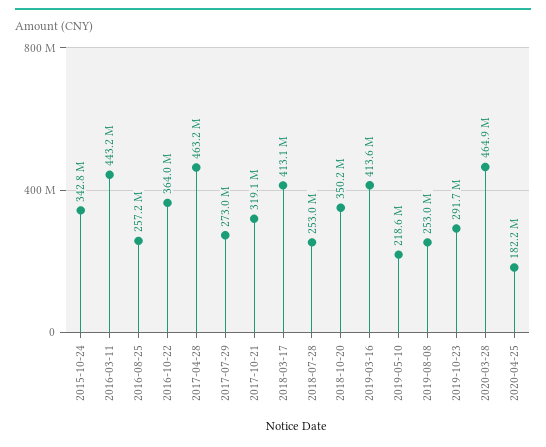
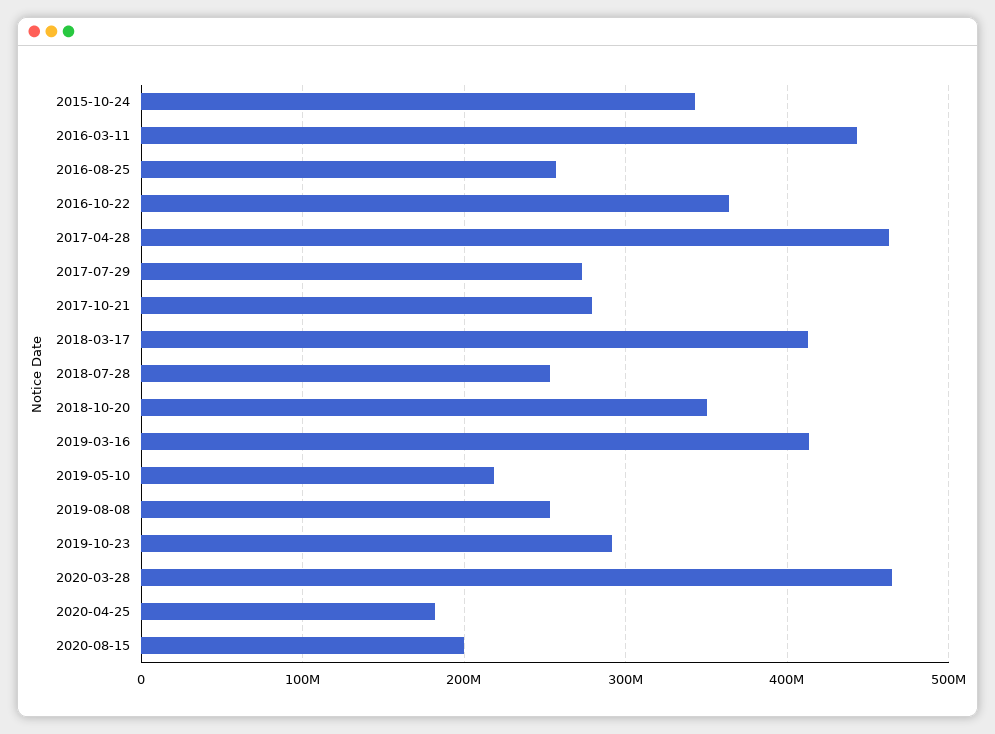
2017-10-21: 319100000 -> 280000000
2020-08-15: none -> 200000000

